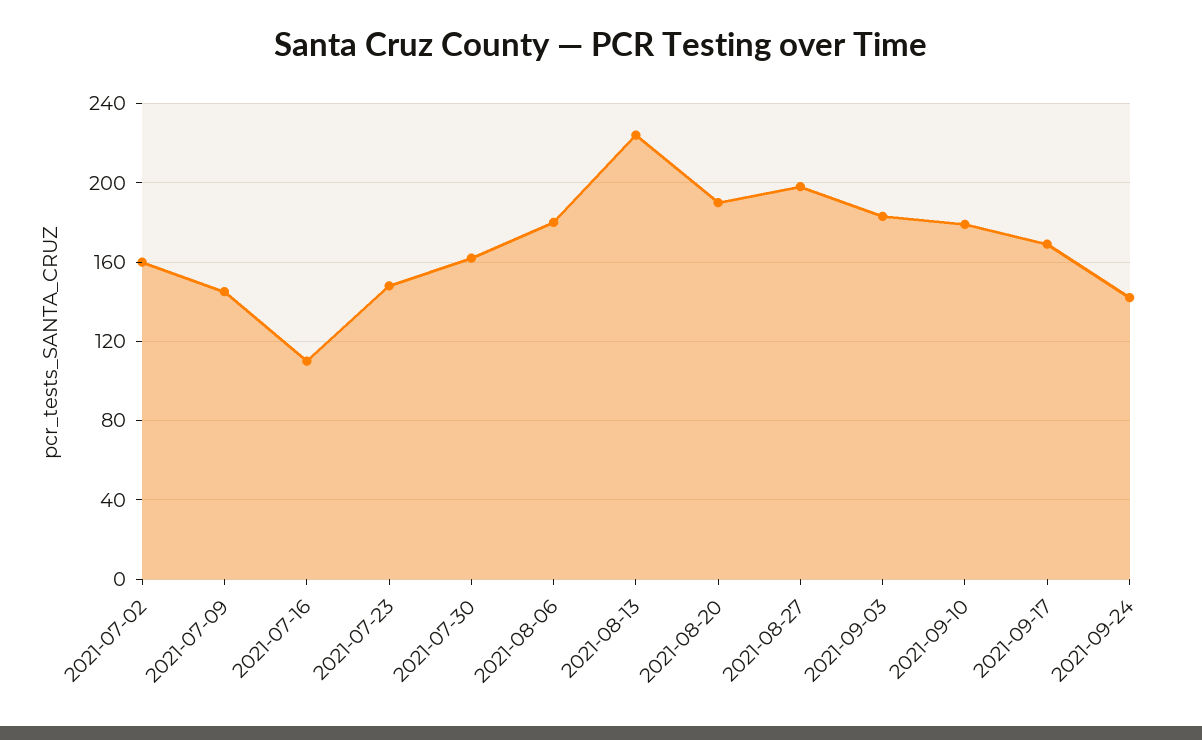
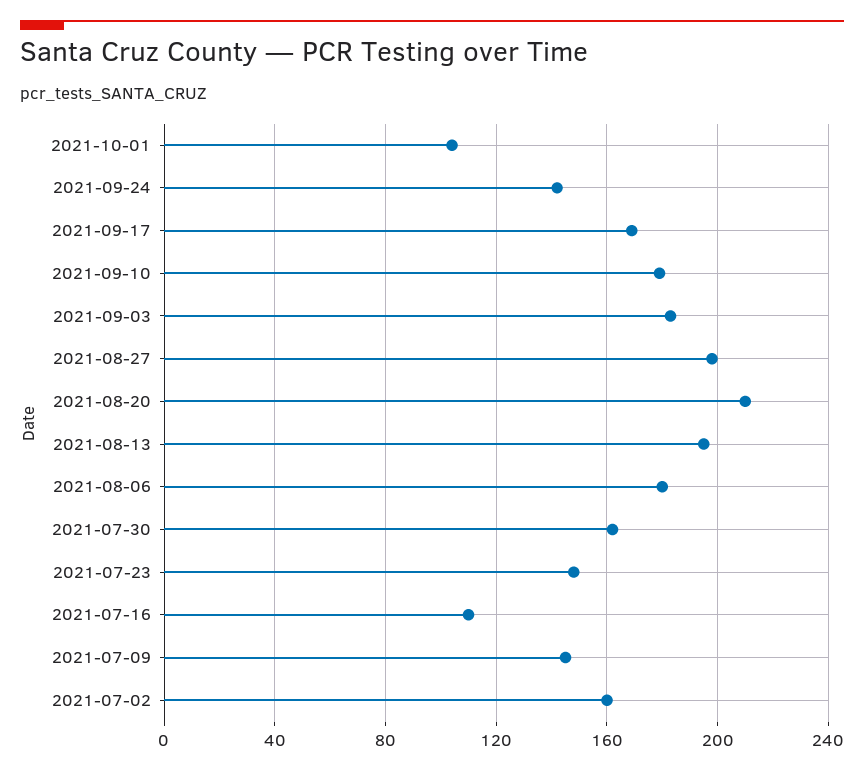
2021-08-13: 225 -> 195
2021-08-20: 190 -> 210
2021-10-01: none -> 105

